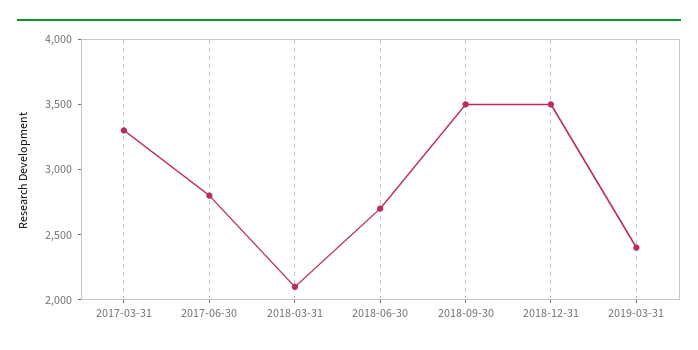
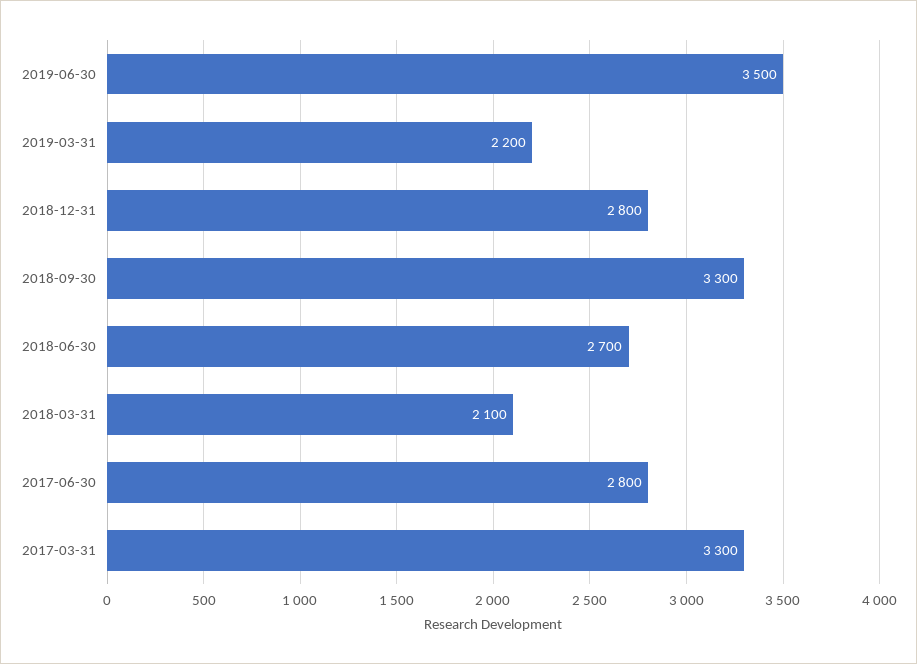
2018-09-30: 3500 -> 3300
2018-12-31: 3500 -> 2800
2019-03-31: 2400 -> 2200
2019-06-30: none -> 3500

